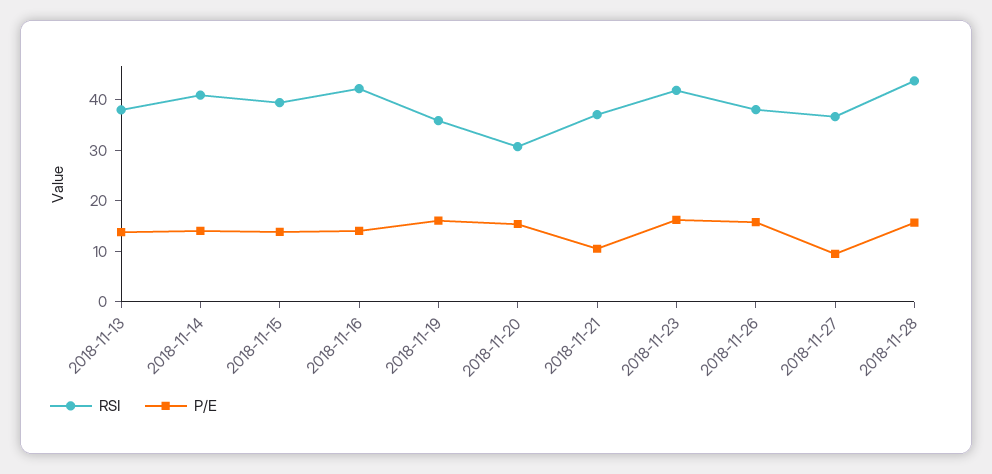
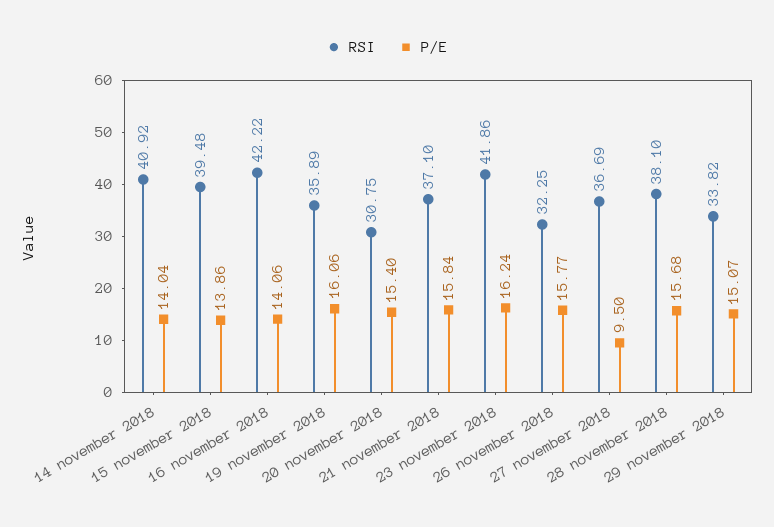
RSI, 2018-11-13: 38 -> none
P/E, 2018-11-13: 14 -> none
P/E, 2018-11-21: 10 -> 15.84
RSI, 2018-11-26: 38 -> 32.25
RSI, 2018-11-28: 44 -> 38.1
RSI, 29 november 2018: none -> 33.82
P/E, 29 november 2018: none -> 15.07

